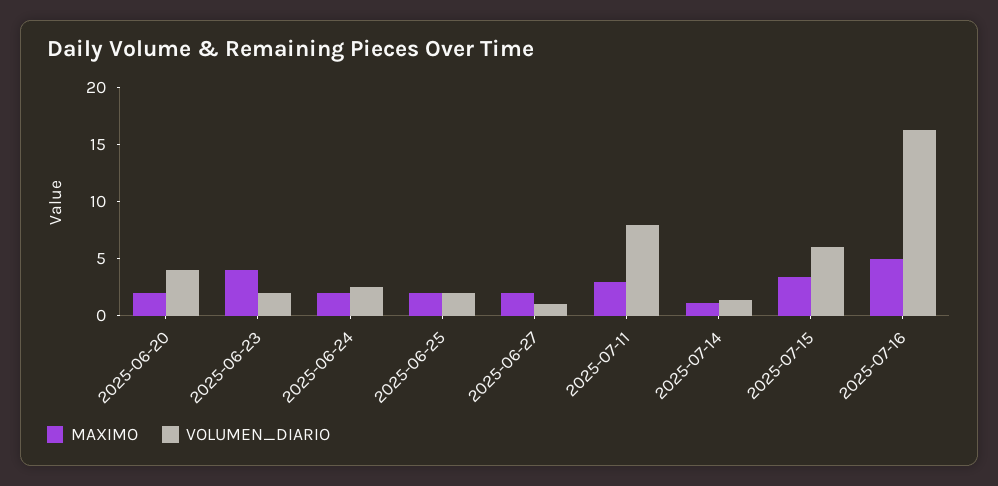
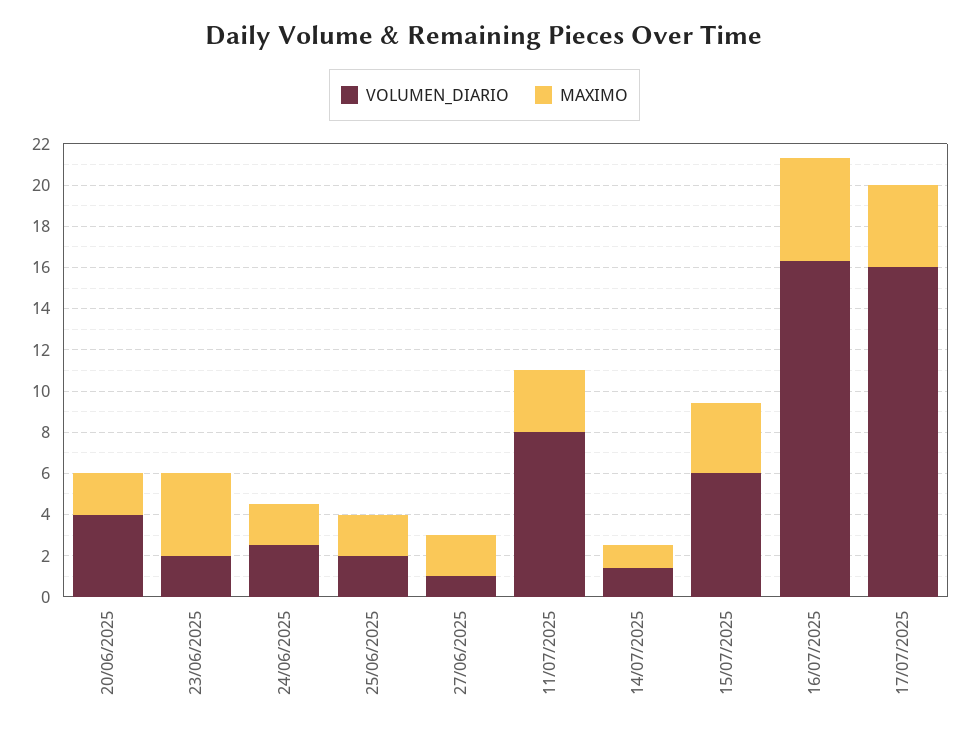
VOLUMEN_DIARIO, 17/07/2025: none -> 16
MAXIMO, 17/07/2025: none -> 4

